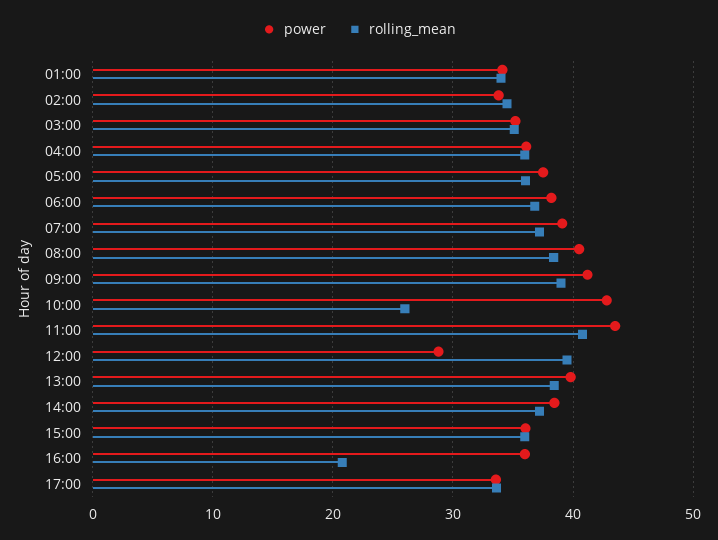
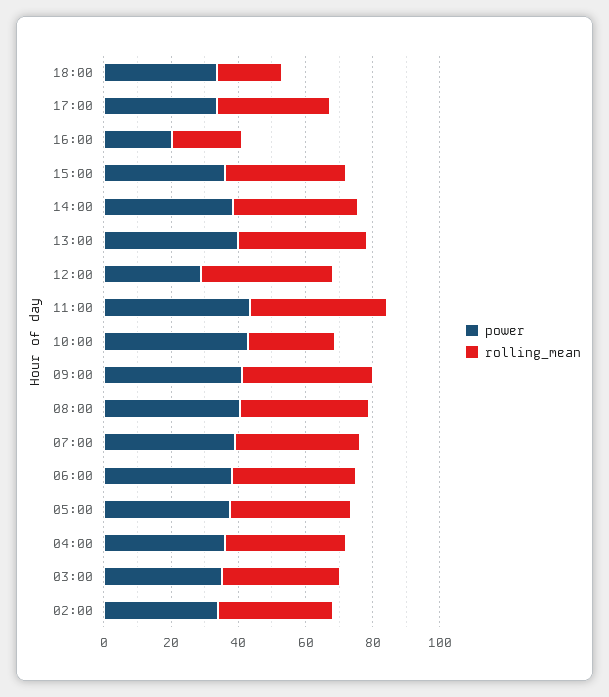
power, 01:00: 34 -> none
rolling_mean, 01:00: 34 -> none
power, 16:00: 36 -> 20
power, 18:00: none -> 35
rolling_mean, 18:00: none -> 20

